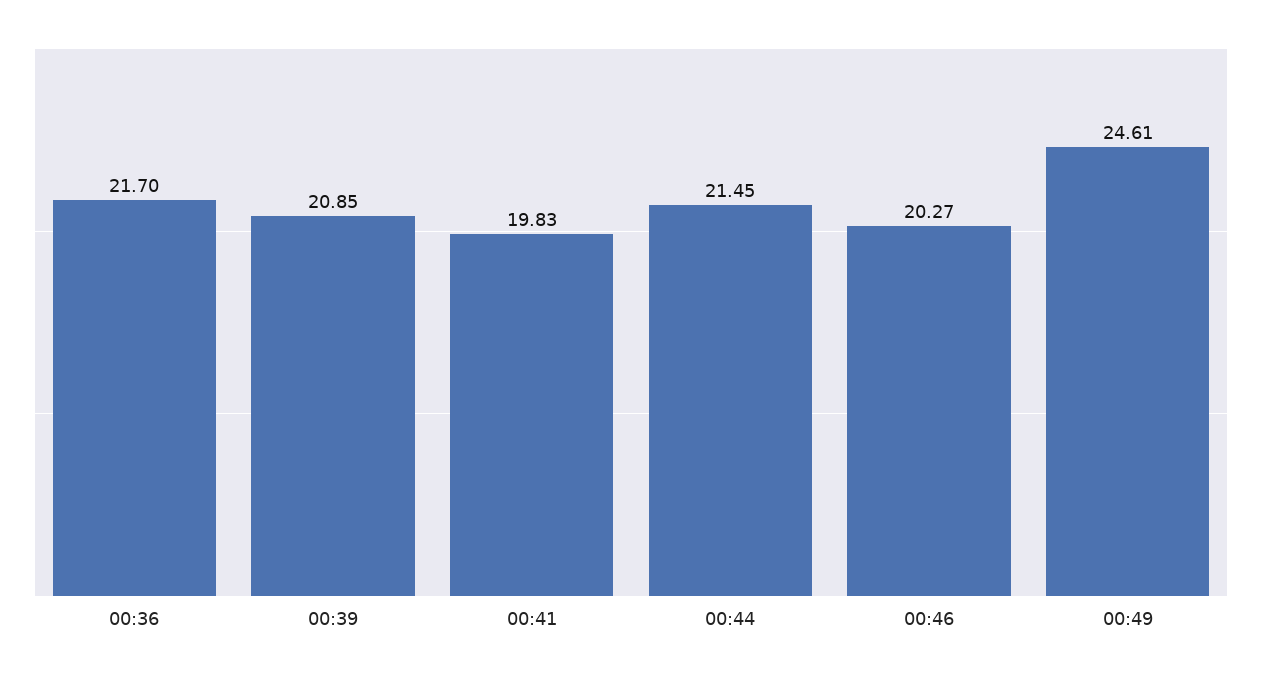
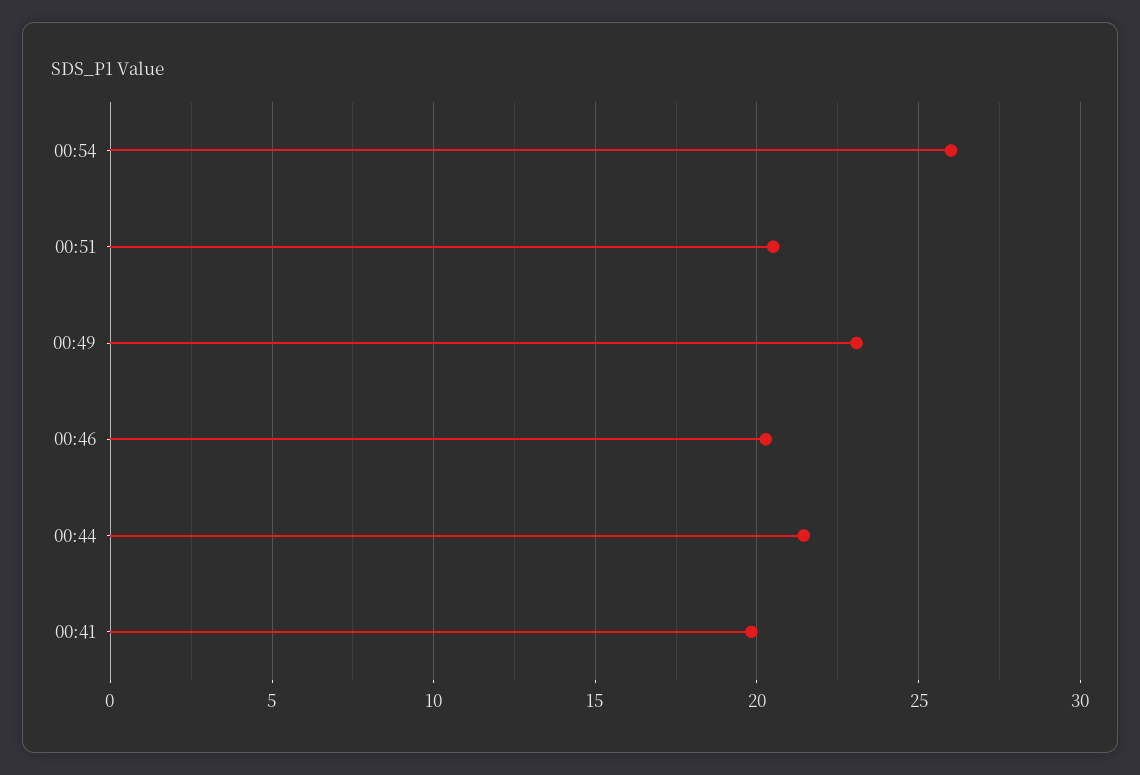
00:36: 21.7 -> none
00:39: 20.85 -> none
00:49: 24.61 -> 23
00:54: none -> 26
00:51: none -> 20.5

